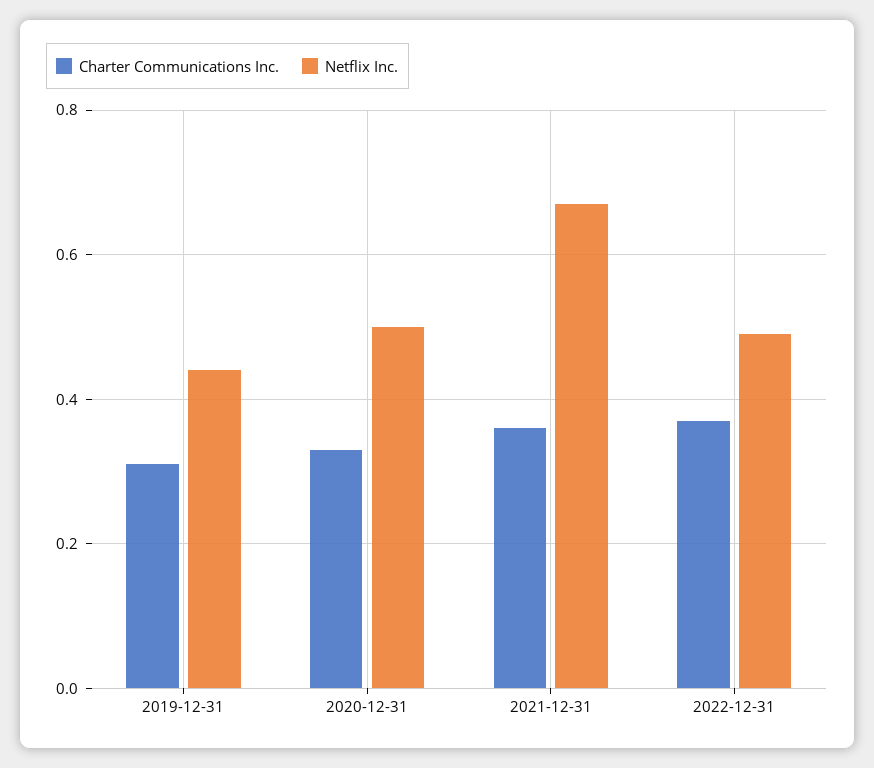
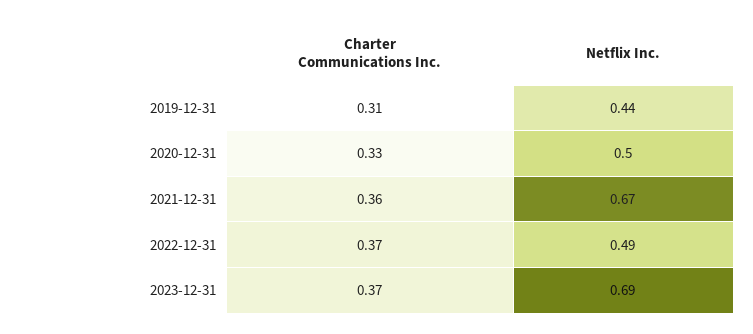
Charter Communications Inc., 2023-12-31: none -> 0.37
Netflix Inc., 2023-12-31: none -> 0.69

